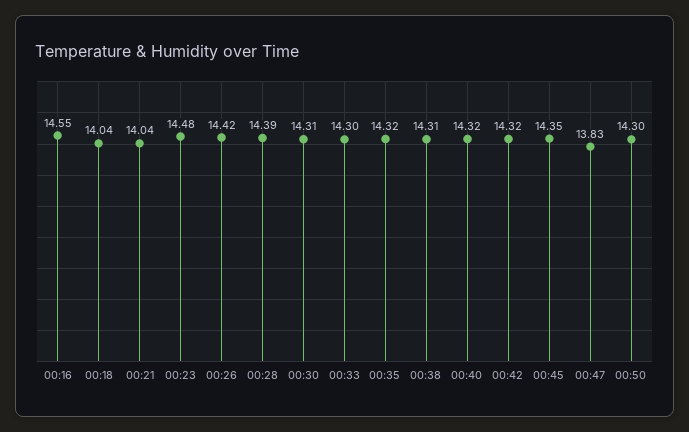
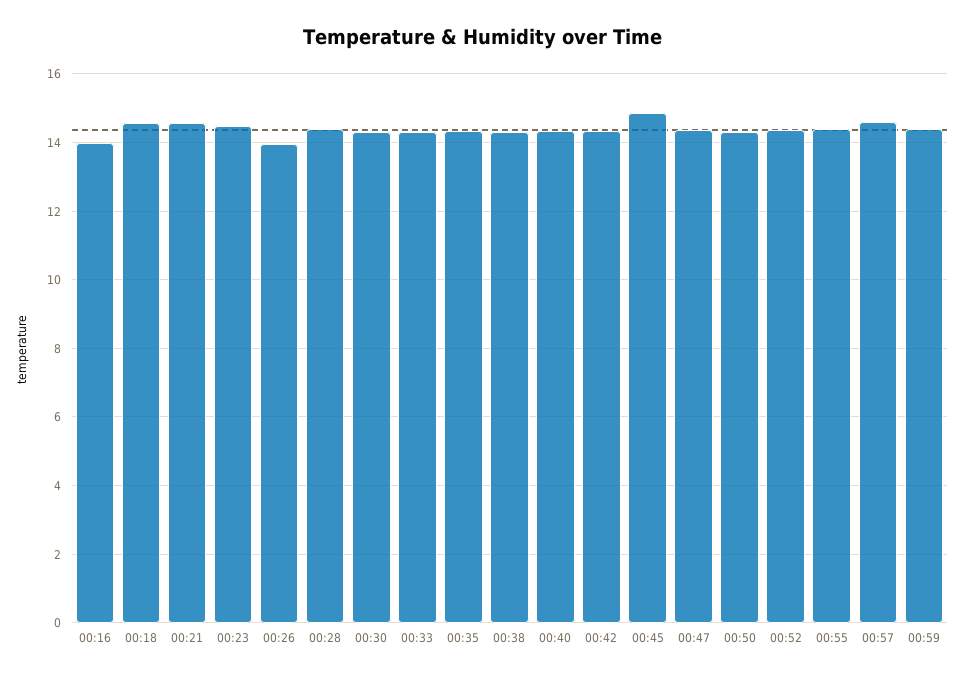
00:16: 14.55 -> 14
00:18: 14.04 -> 14.6
00:21: 14.04 -> 14.6
00:26: 14.42 -> 14
00:45: 14.35 -> 14.8
00:47: 13.83 -> 14.4
00:52: none -> 14.4
00:55: none -> 14.4
00:57: none -> 14.6
00:59: none -> 14.4

